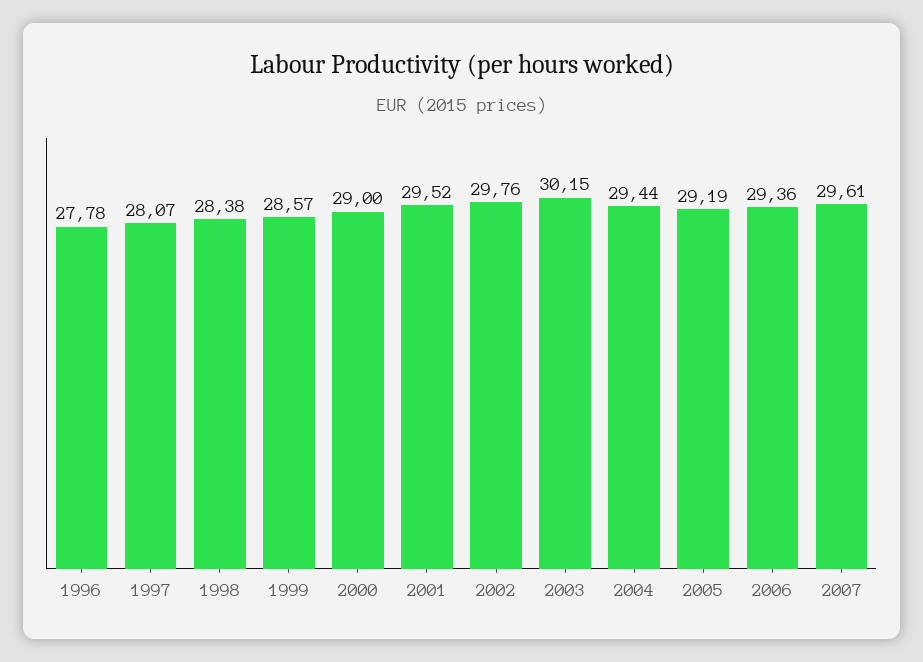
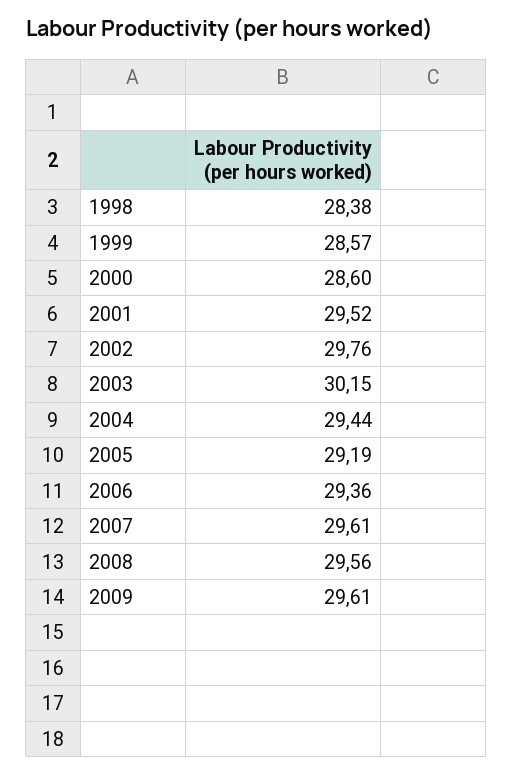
1996: 27.78 -> none
1997: 28.07 -> none
2000: 29 -> 28.6
2008: none -> 29.56
2009: none -> 29.61

